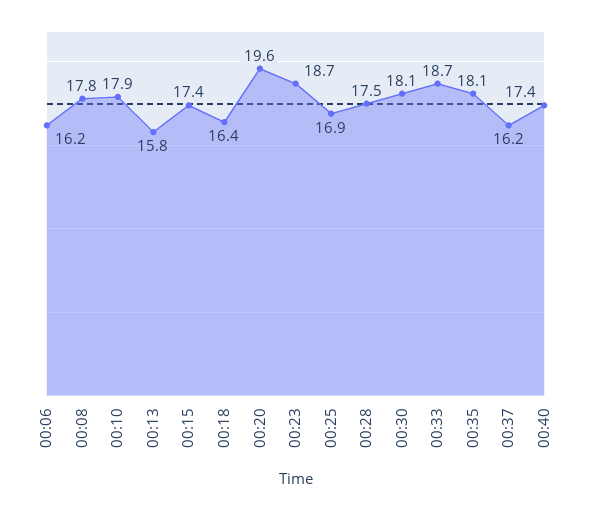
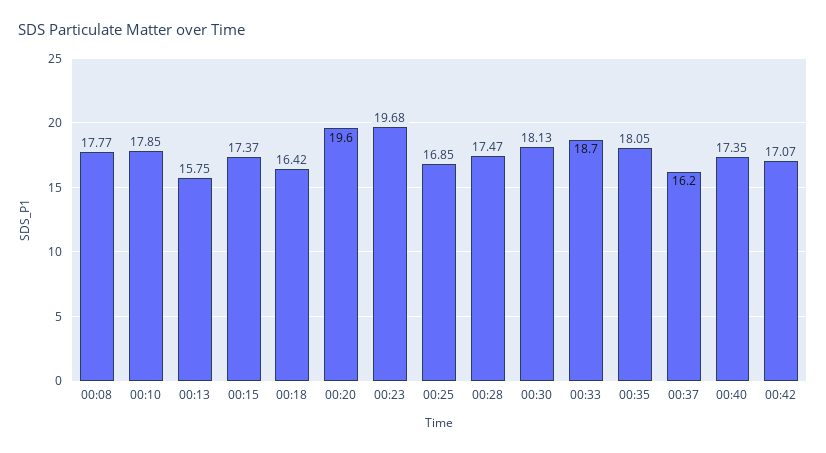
00:06: 16.2 -> none
00:23: 18.7 -> 19.68
00:42: none -> 17.07

